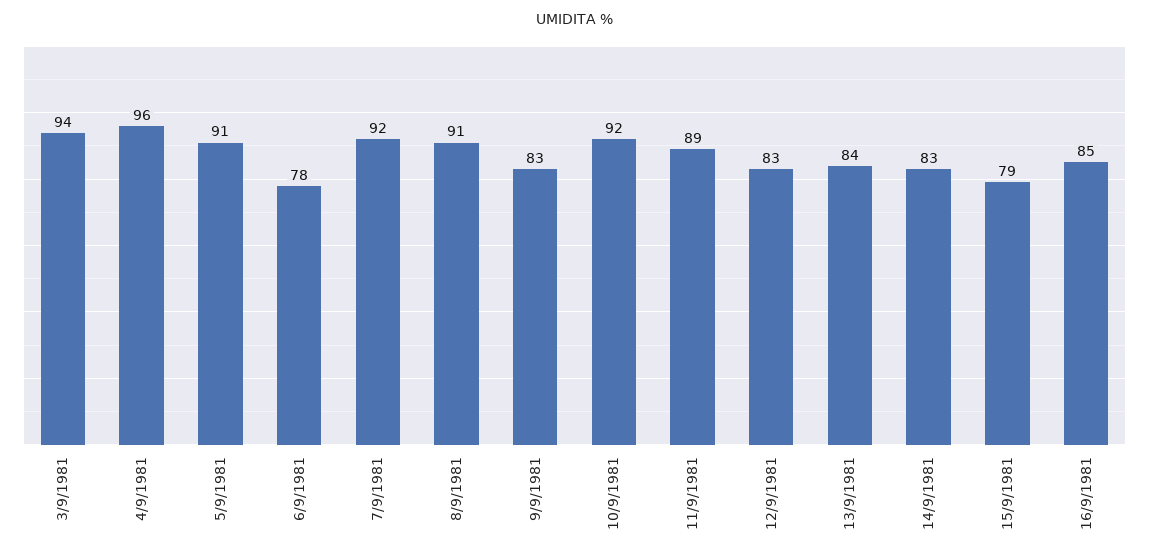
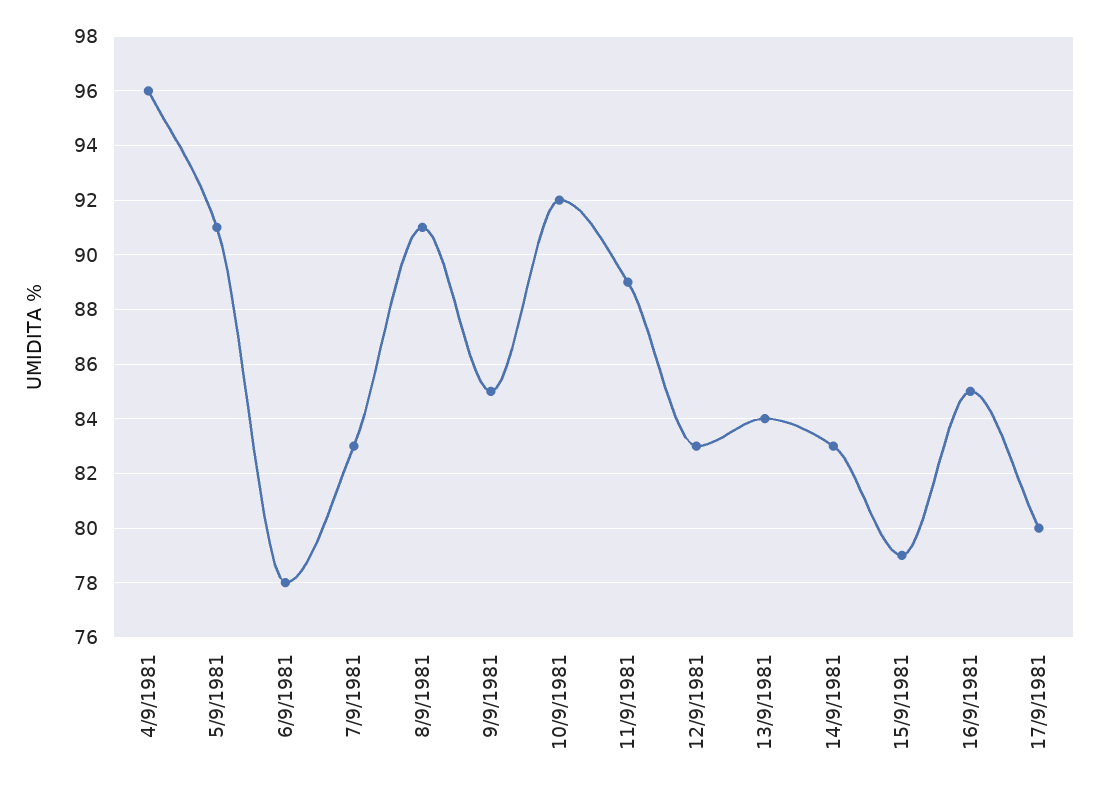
3/9/1981: 94 -> none
7/9/1981: 92 -> 83
9/9/1981: 83 -> 85
17/9/1981: none -> 80

